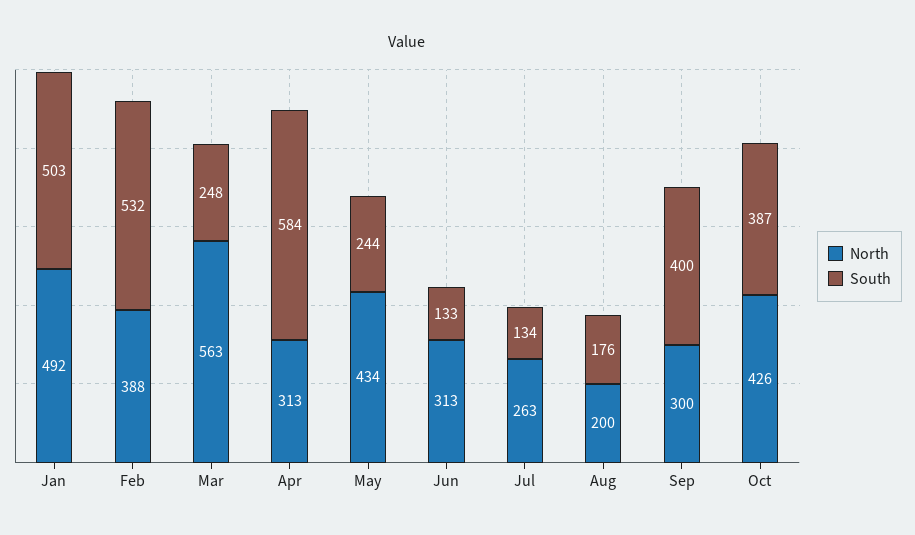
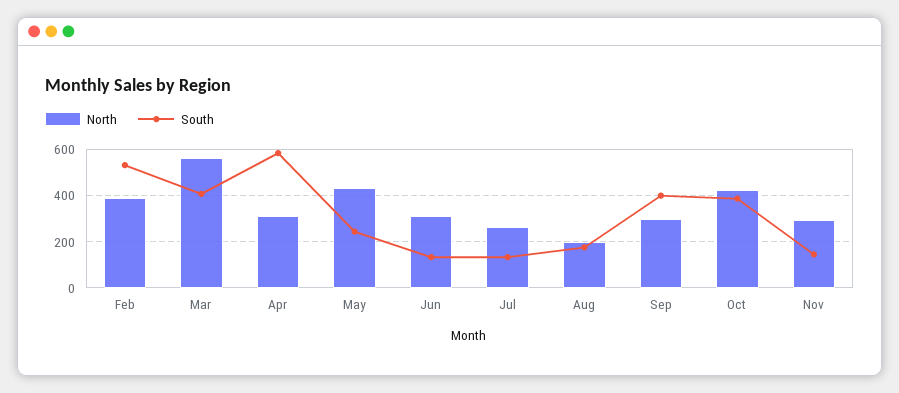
North, Jan: 492 -> none
South, Jan: 503 -> none
South, Mar: 248 -> 400
North, Nov: none -> 300
South, Nov: none -> 150

